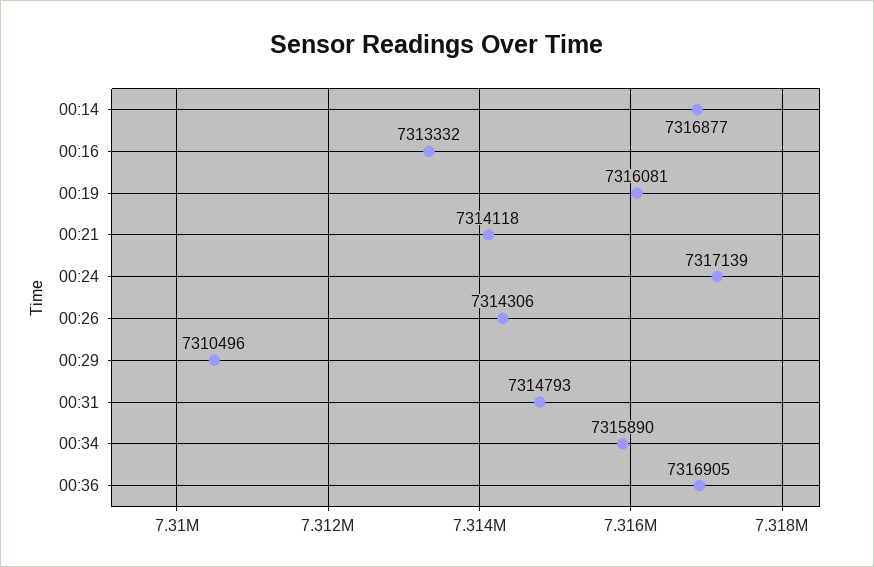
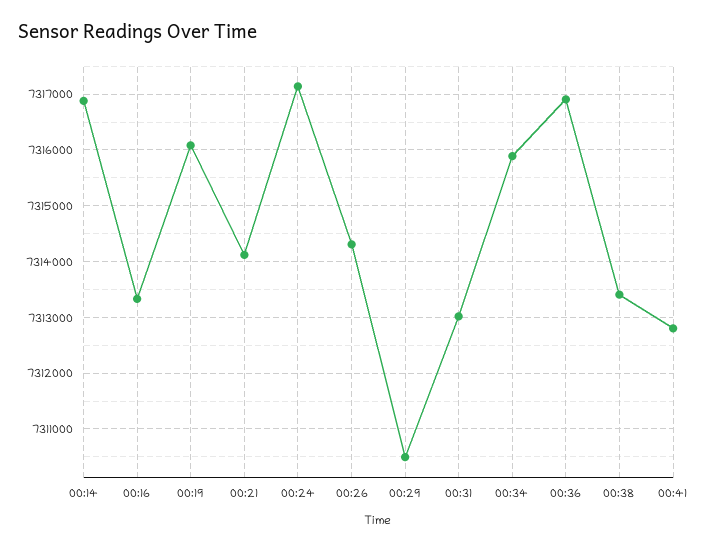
00:31: 7314793 -> 7313000
00:38: none -> 7313400
00:41: none -> 7312800

